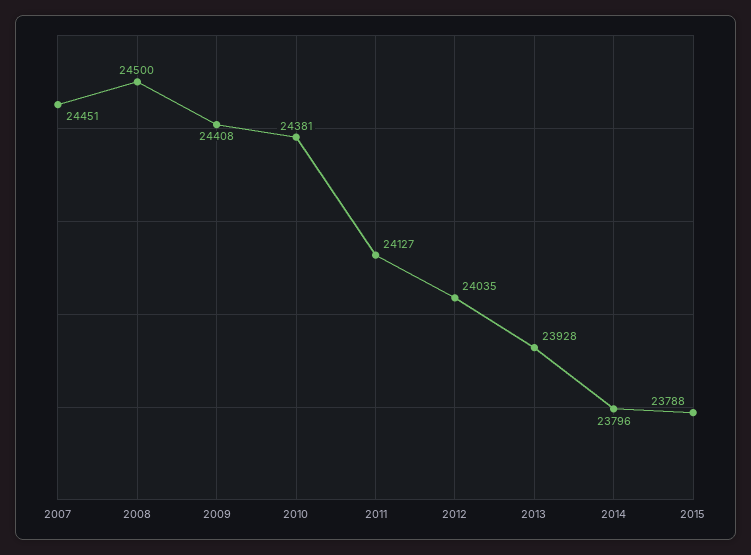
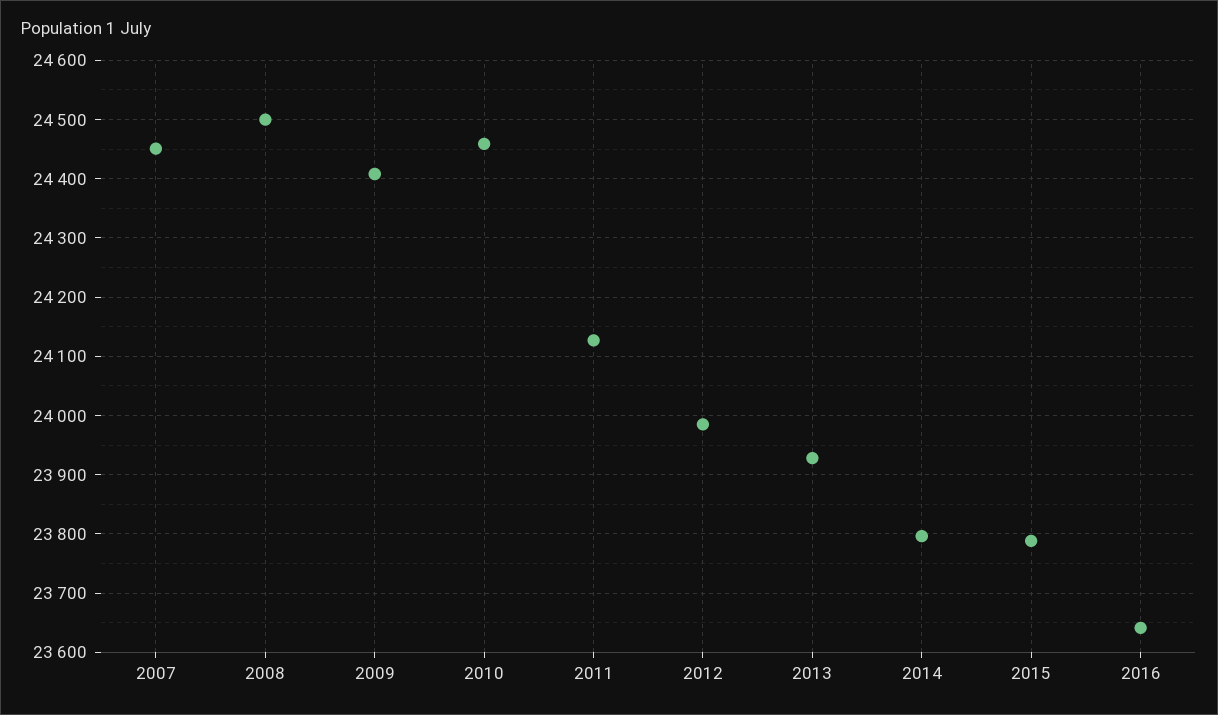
2010: 24381 -> 24460
2012: 24035 -> 23980
2016: none -> 23640

